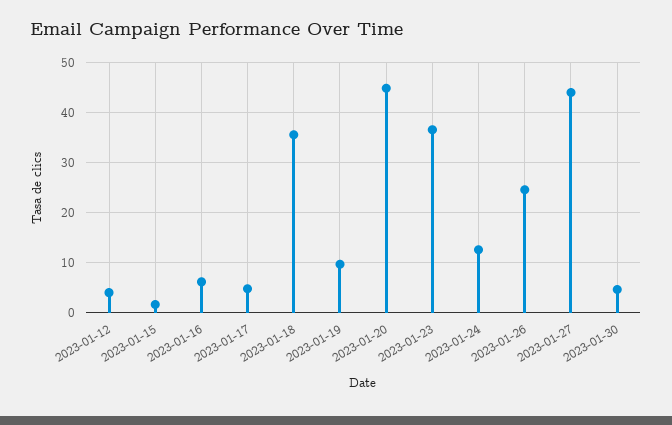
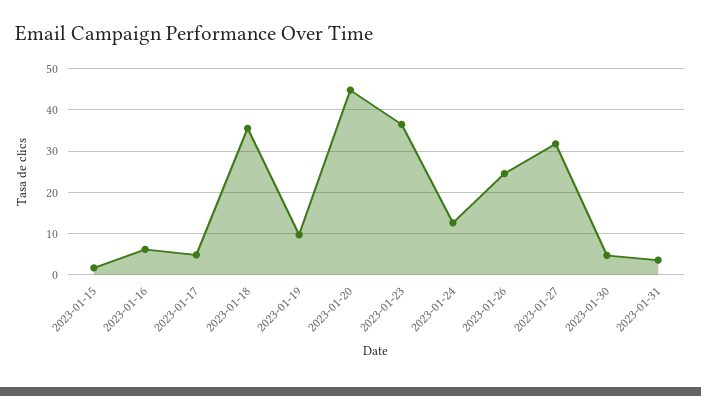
2023-01-12: 4 -> none
2023-01-27: 44 -> 32
2023-01-31: none -> 4

